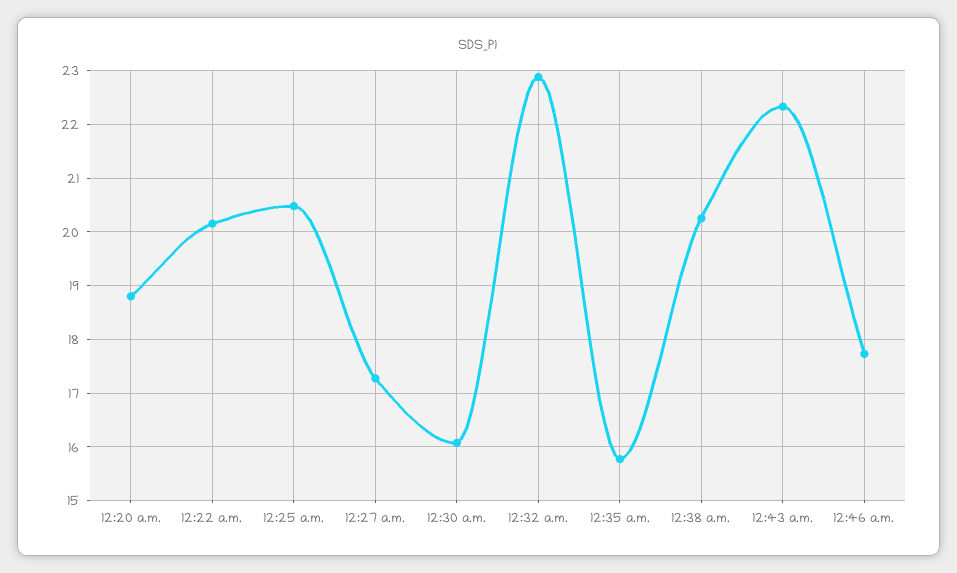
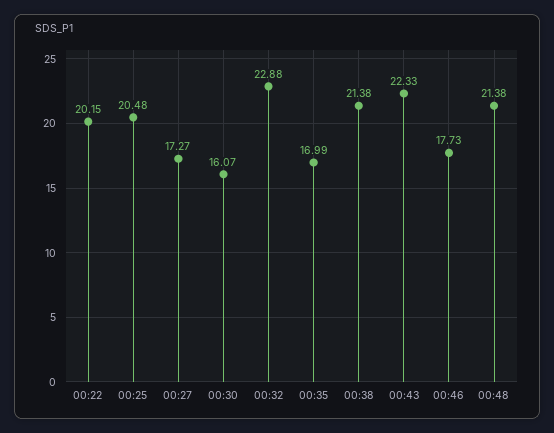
12:20 a.m.: 18.8 -> none
12:35 a.m.: 15.8 -> 16.99
12:38 a.m.: 20.2 -> 21.38
00:48: none -> 21.38

